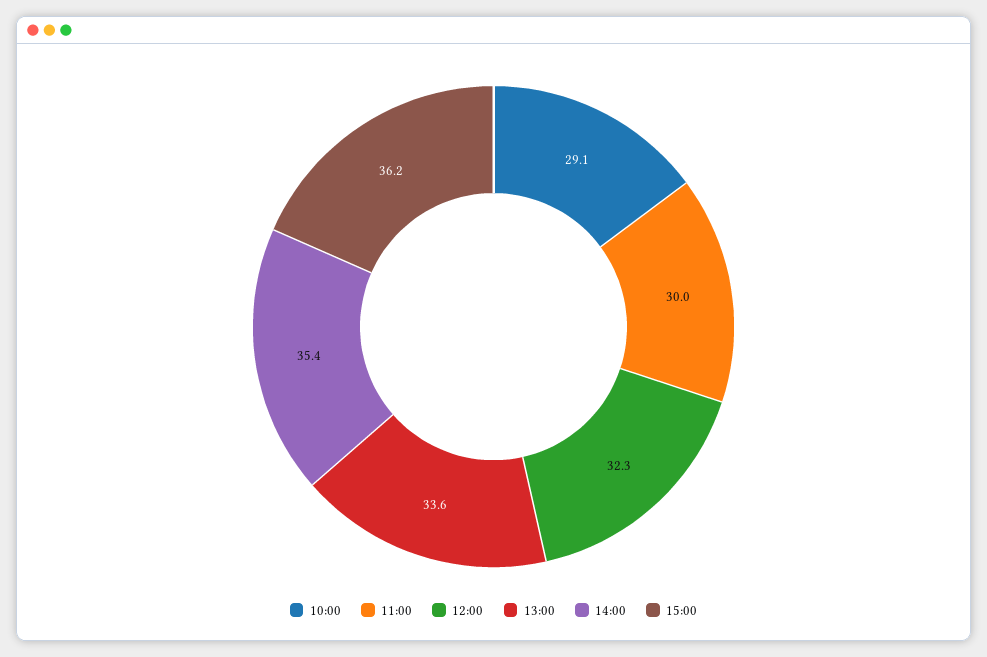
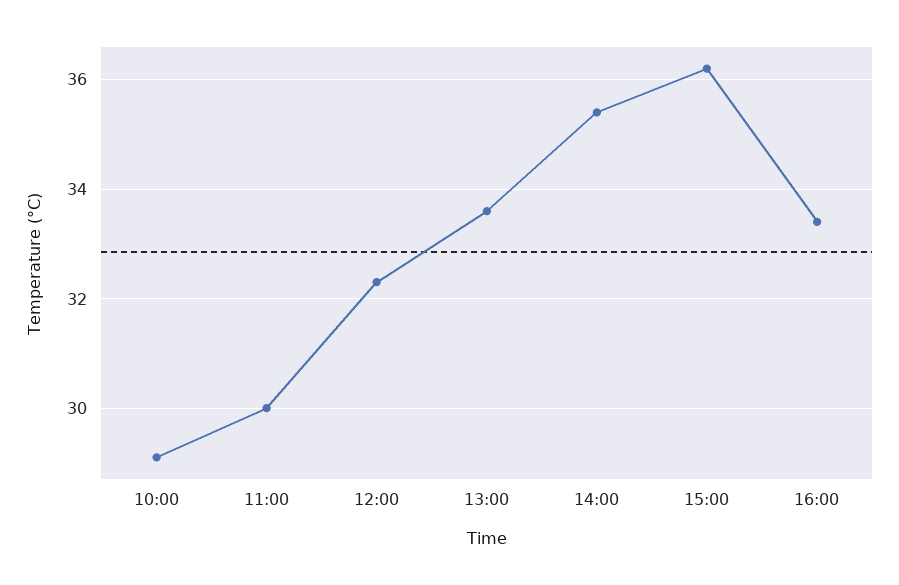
16:00: none -> 33.5

